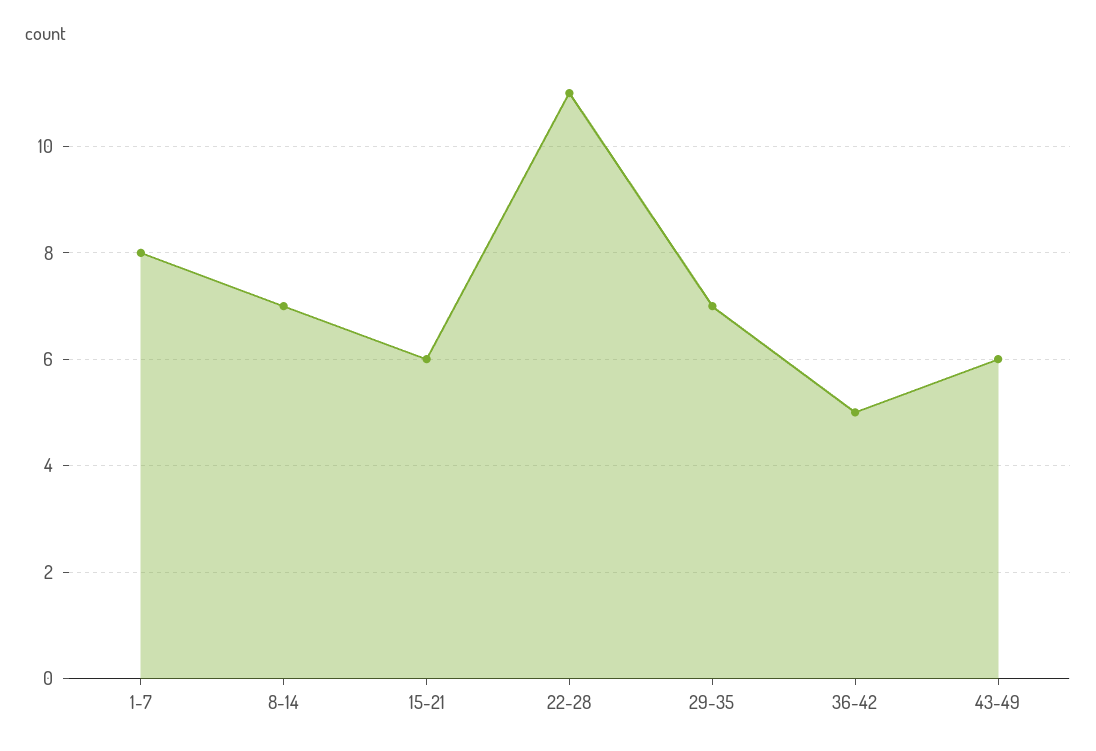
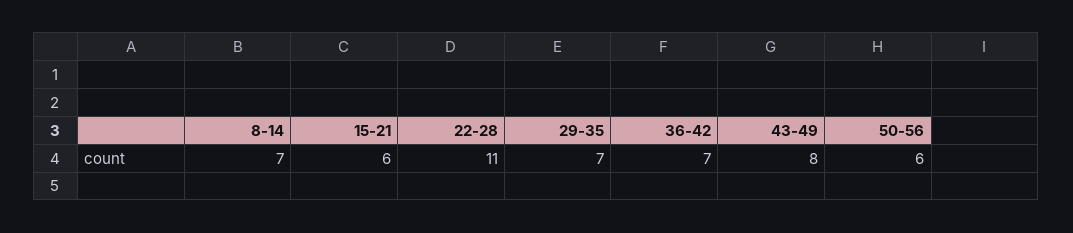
1-7: 8 -> none
36-42: 5 -> 7
43-49: 6 -> 8
50-56: none -> 6

